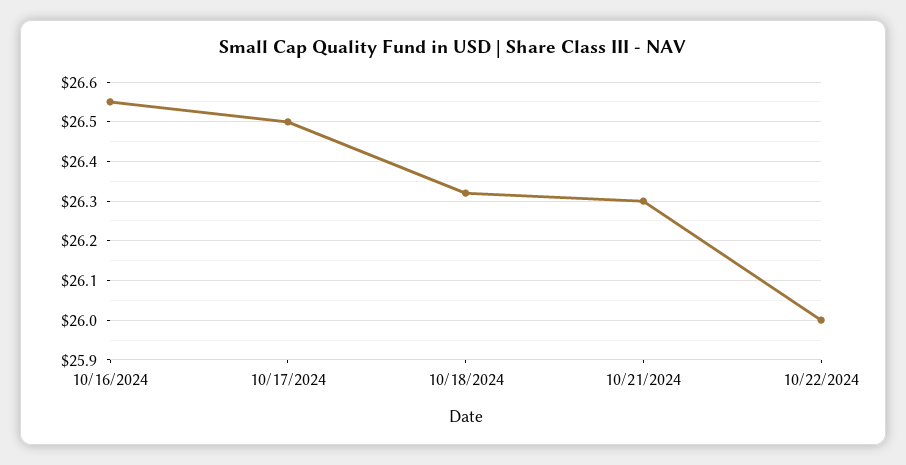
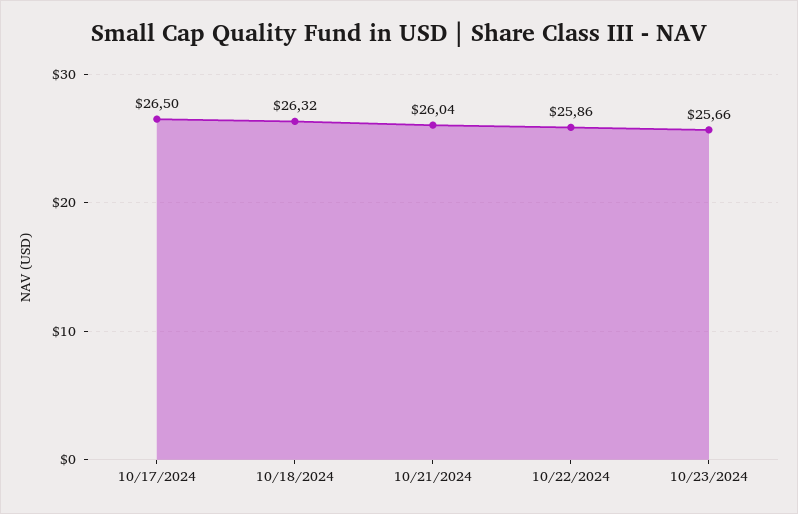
10/16/2024: 26.55 -> none
10/21/2024: 26.3 -> 26.04
10/22/2024: 26 -> 25.86
10/23/2024: none -> 25.66

